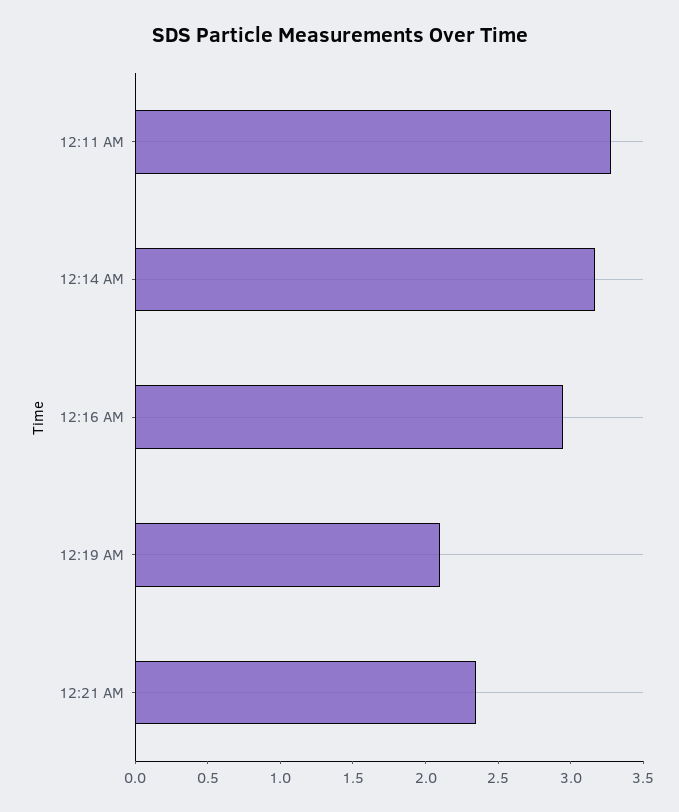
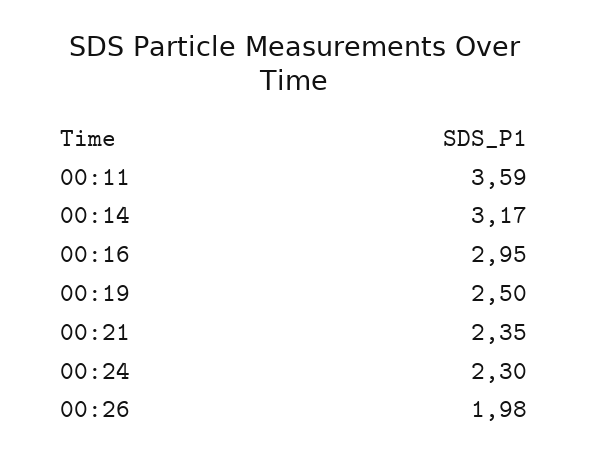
12:11 AM: 3.3 -> 3.59
12:19 AM: 2.1 -> 2.5
00:24: none -> 2.3
00:26: none -> 1.98

